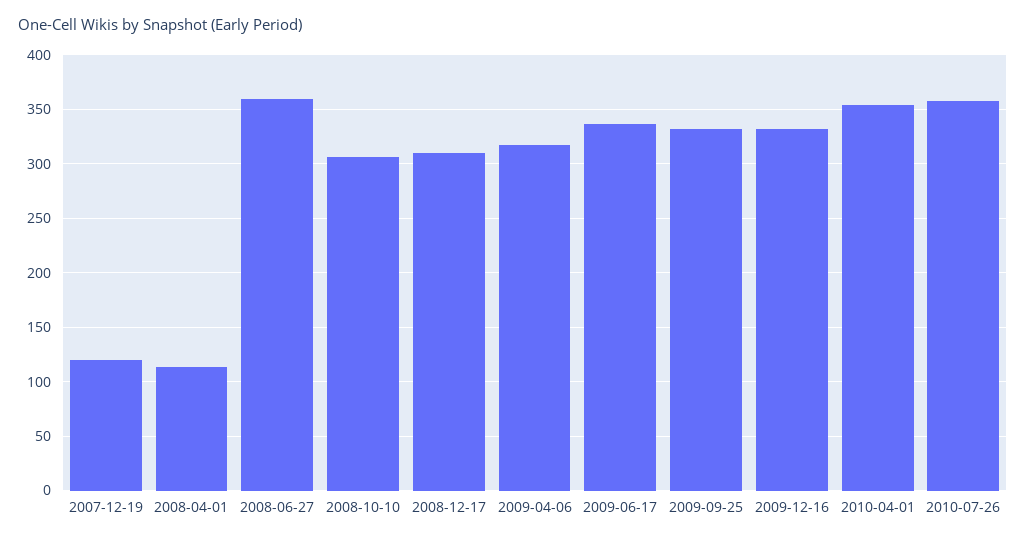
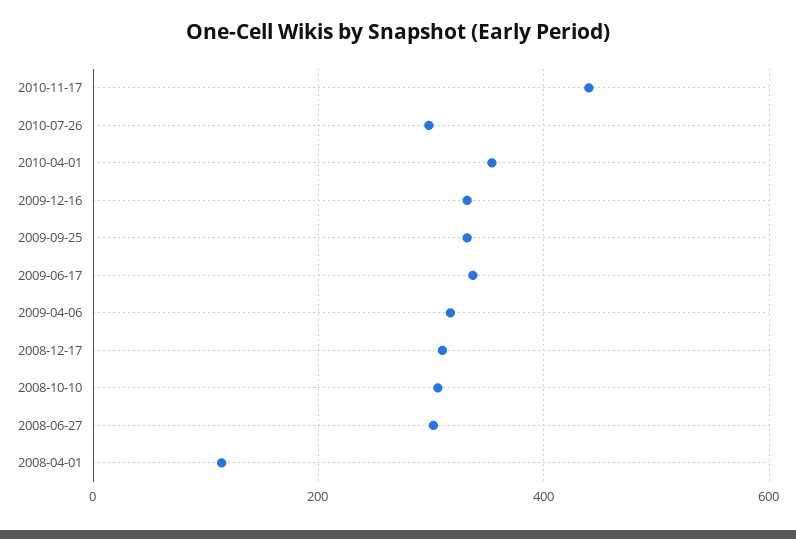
2007-12-19: 120 -> none
2008-06-27: 360 -> 300
2010-07-26: 360 -> 300
2010-11-17: none -> 440

